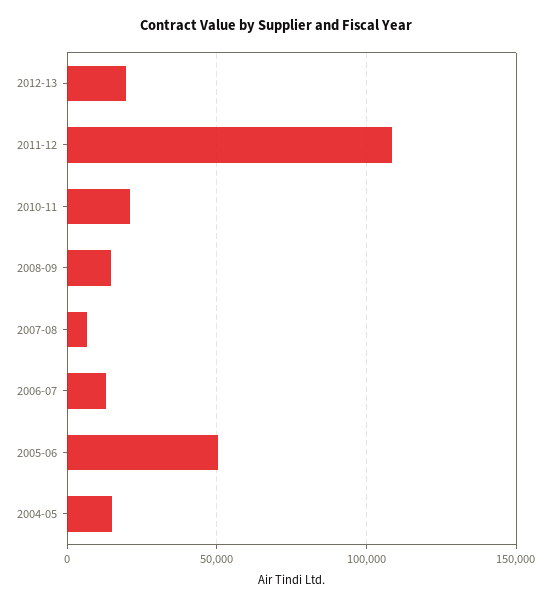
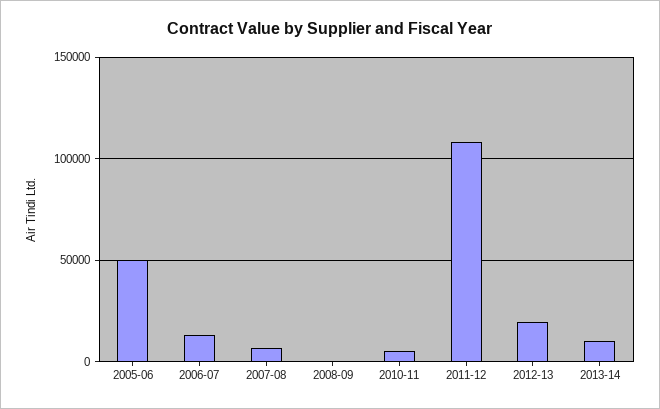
2010-11: 20000 -> 5000
2008-09: 15000 -> 0
2004-05: 15000 -> none
2013-14: none -> 10000

